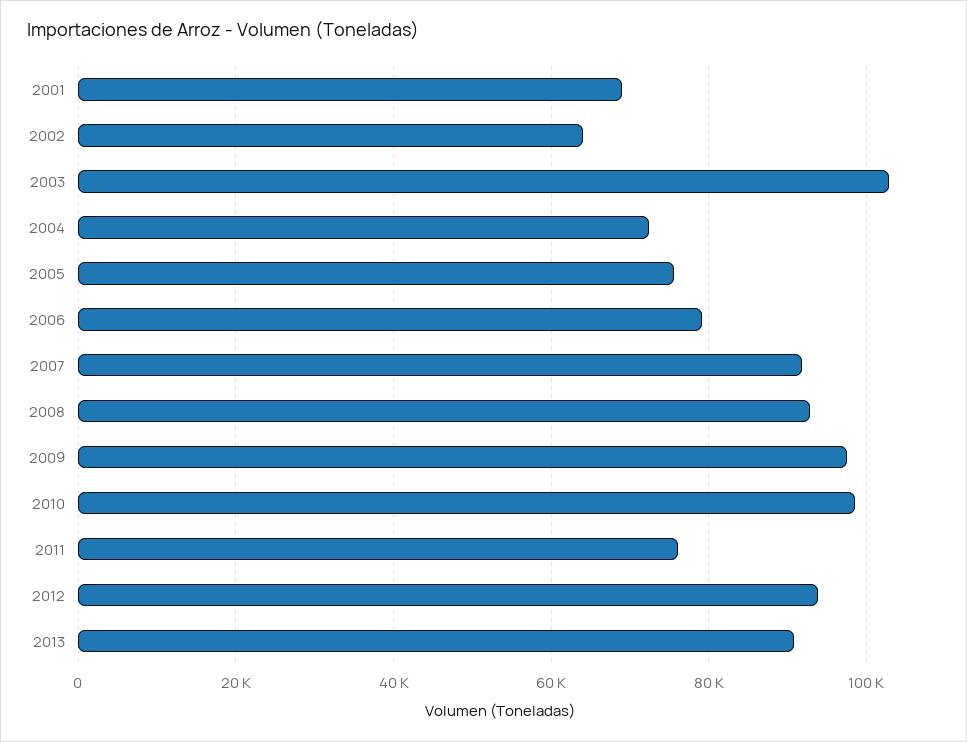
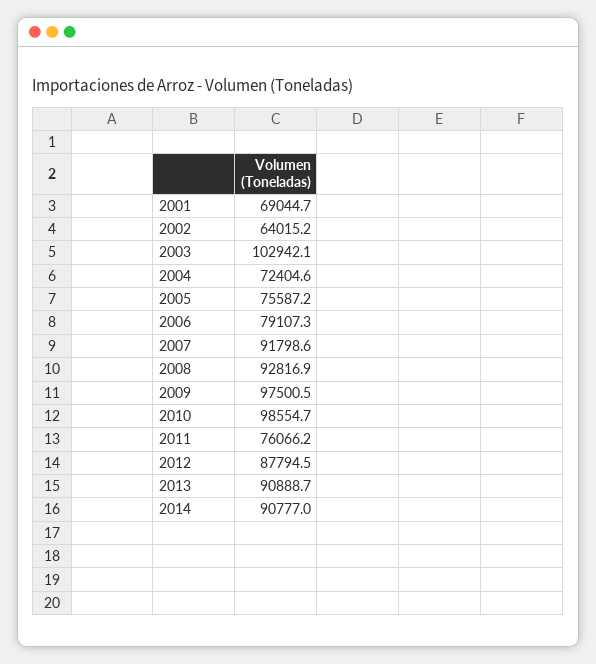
2012: 94000 -> 87794.5
2014: none -> 90777

